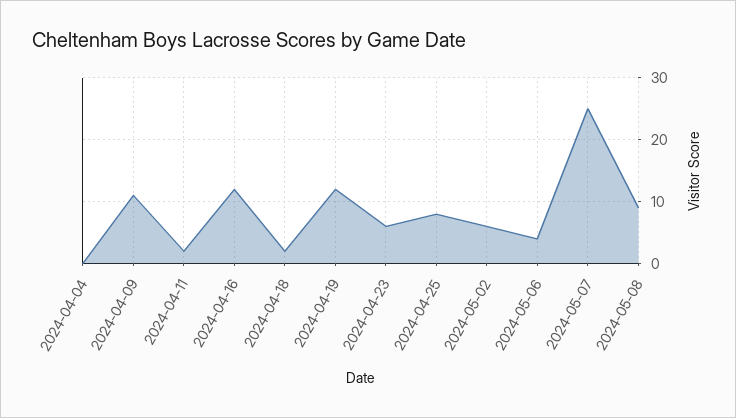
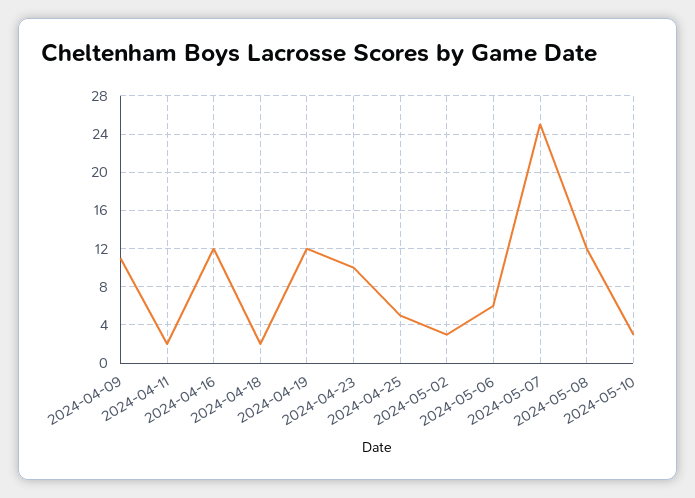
2024-04-04: 0 -> none
2024-04-23: 6 -> 10
2024-04-25: 8 -> 5
2024-05-02: 6 -> 3
2024-05-06: 4 -> 6
2024-05-08: 9 -> 12
2024-05-10: none -> 3

